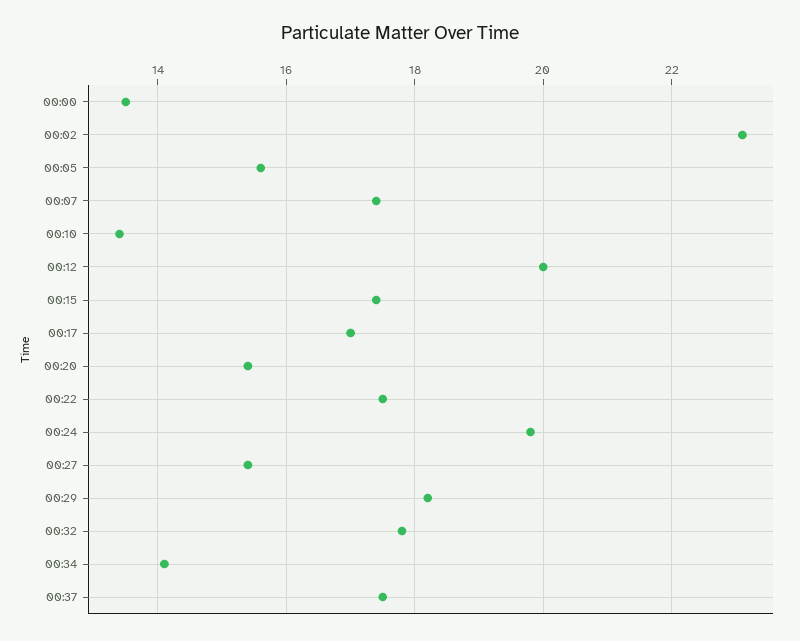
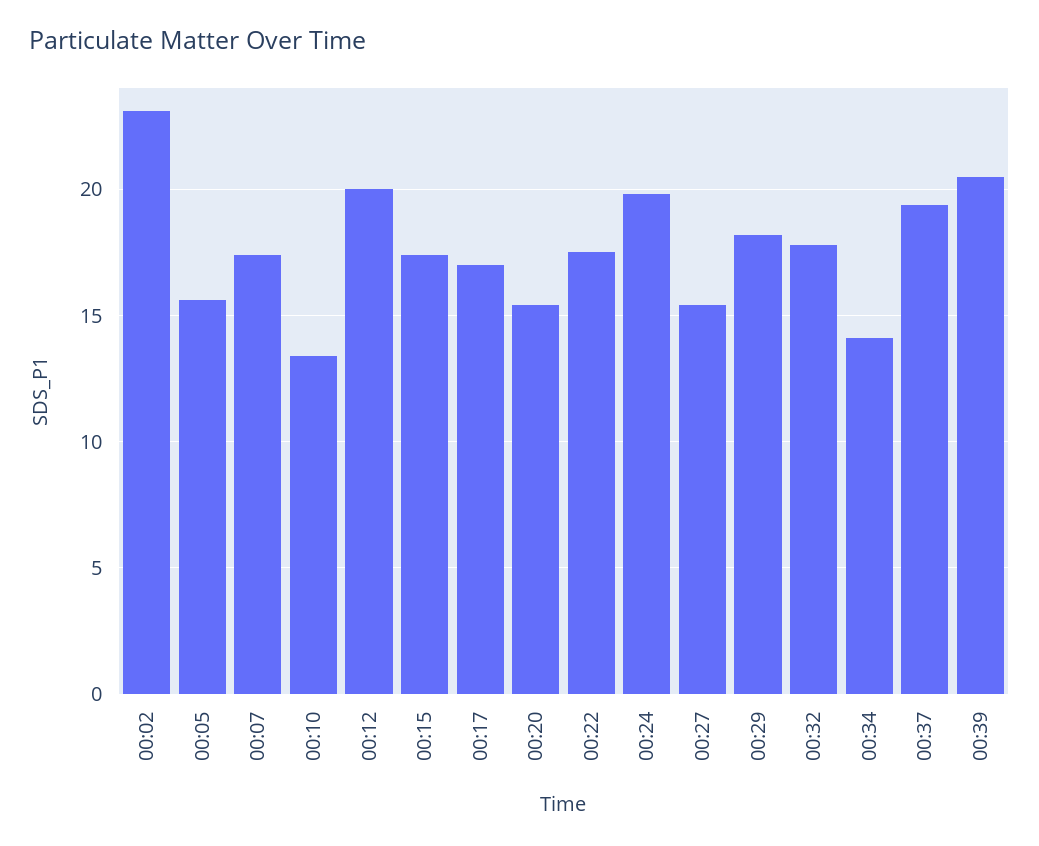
00:00: 13.5 -> none
00:37: 17.5 -> 19.5
00:39: none -> 20.5

